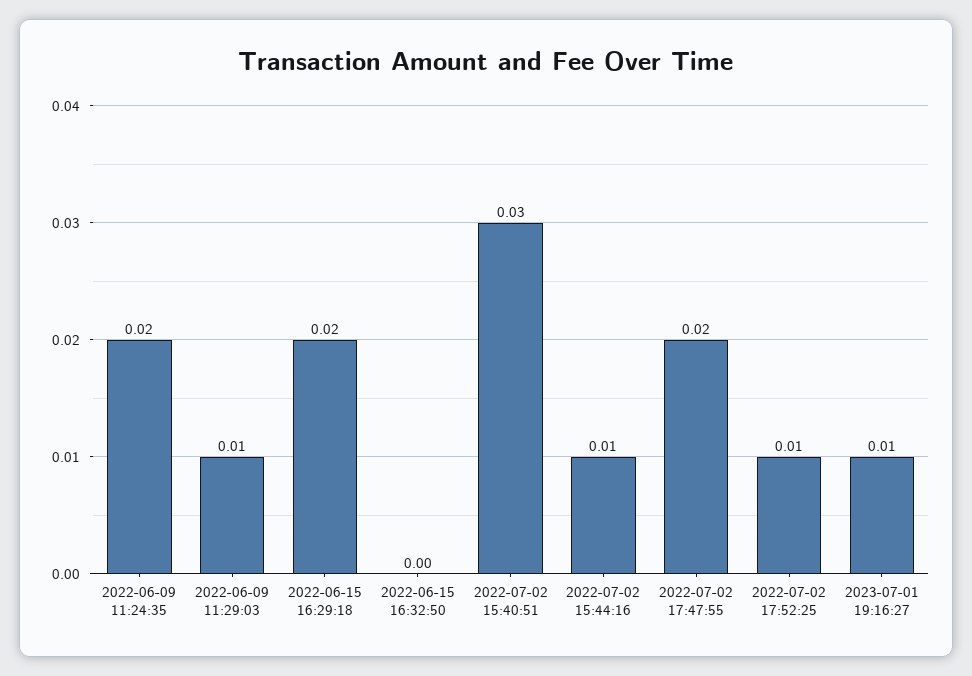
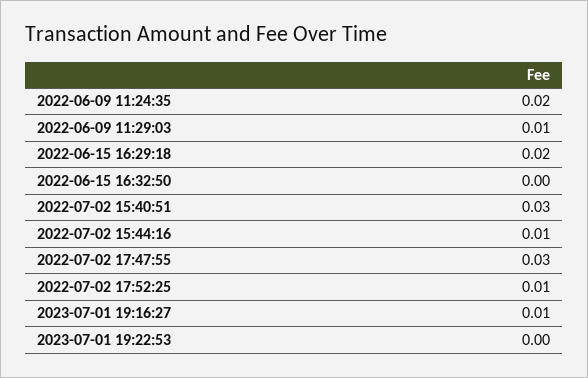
2022-07-02 17:47:55: 0.02 -> 0.03
2023-07-01 19:22:53: none -> 0

